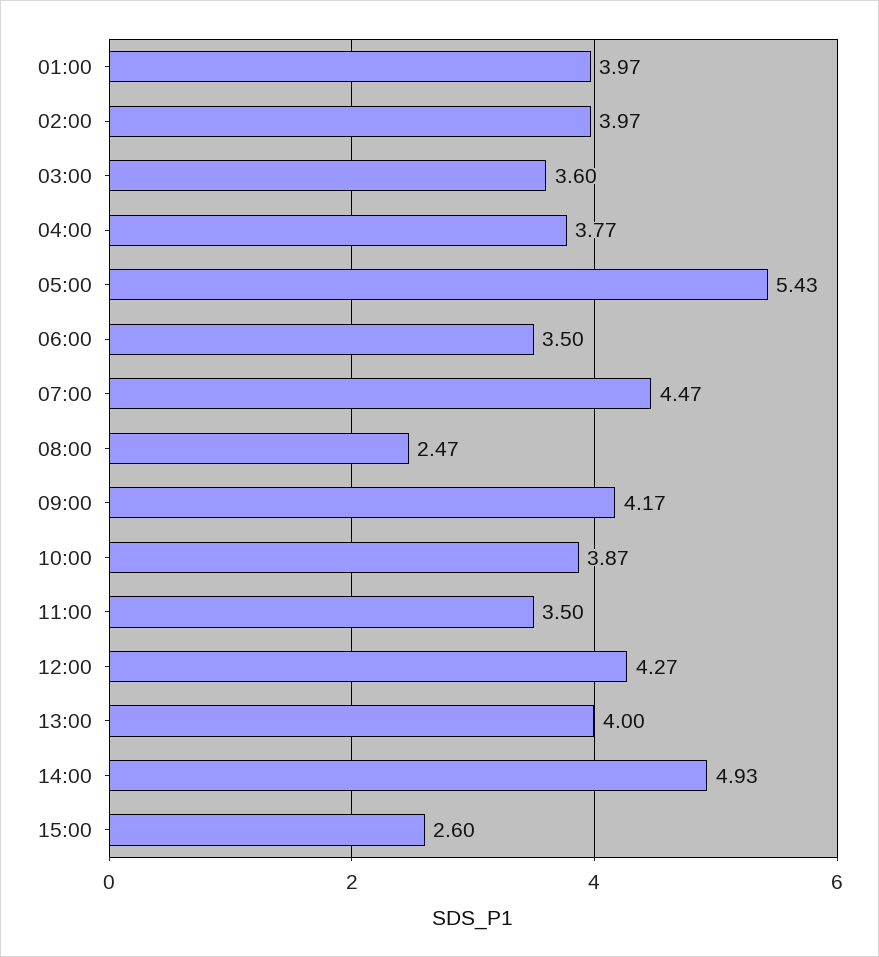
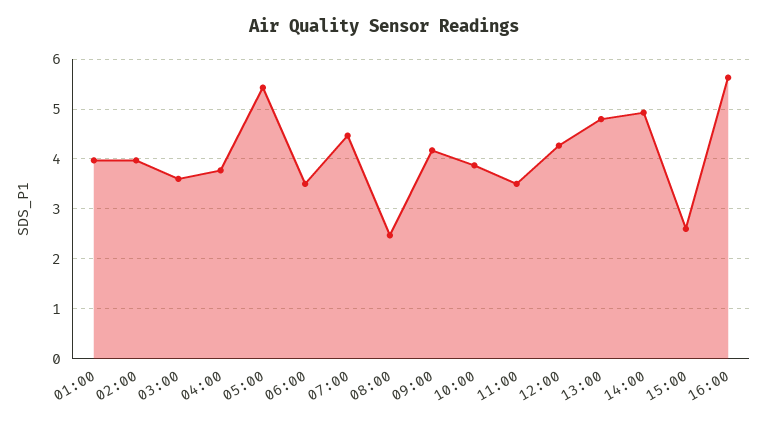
13:00: 4 -> 4.8
16:00: none -> 5.6

